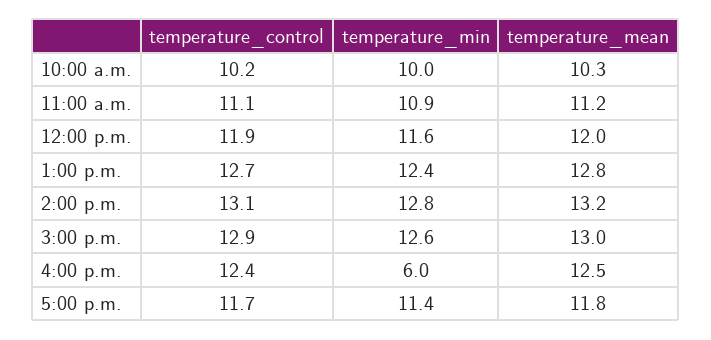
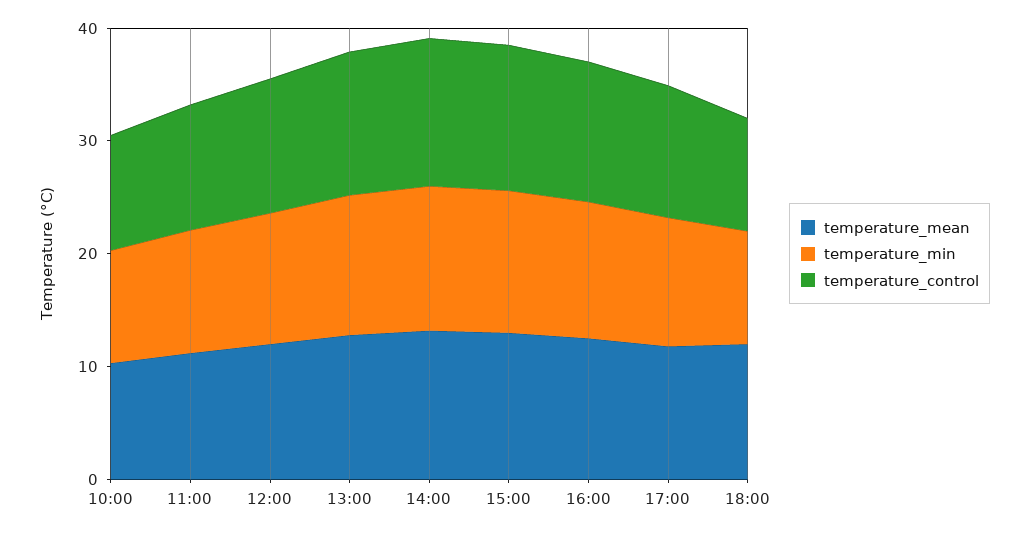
temperature_min, 4:00 p.m.: 6 -> 12
temperature_mean, 18:00: none -> 12
temperature_min, 18:00: none -> 10
temperature_control, 18:00: none -> 10

